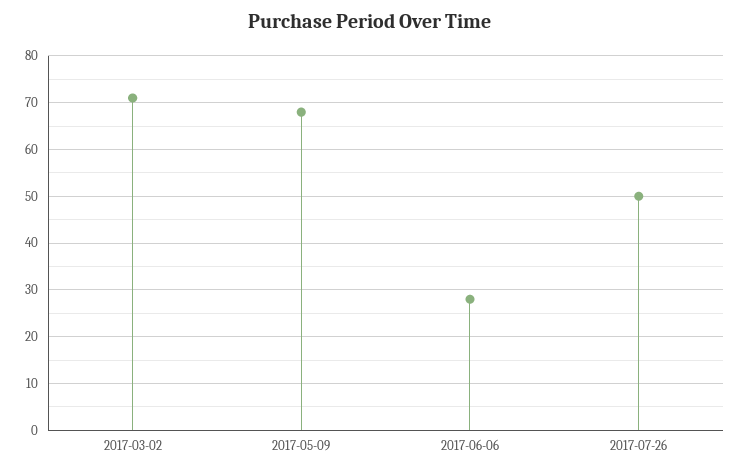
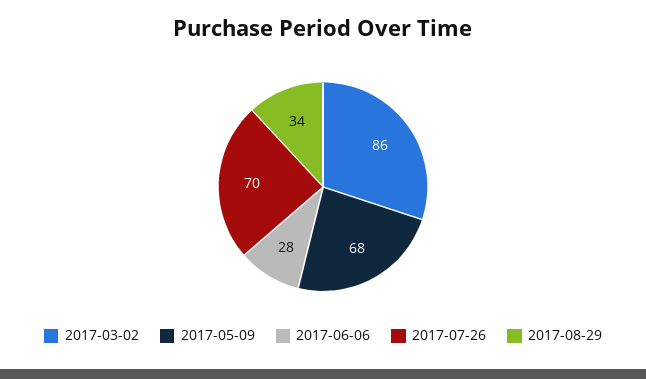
2017-03-02: 70 -> 86
2017-07-26: 50 -> 70
2017-08-29: none -> 34

